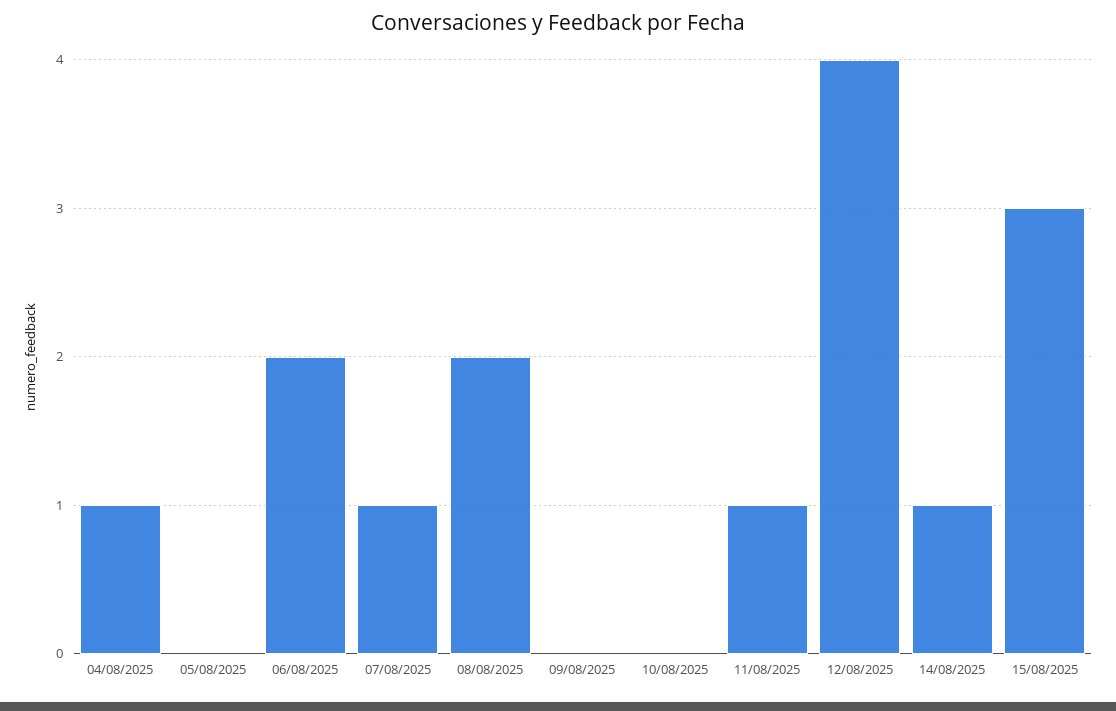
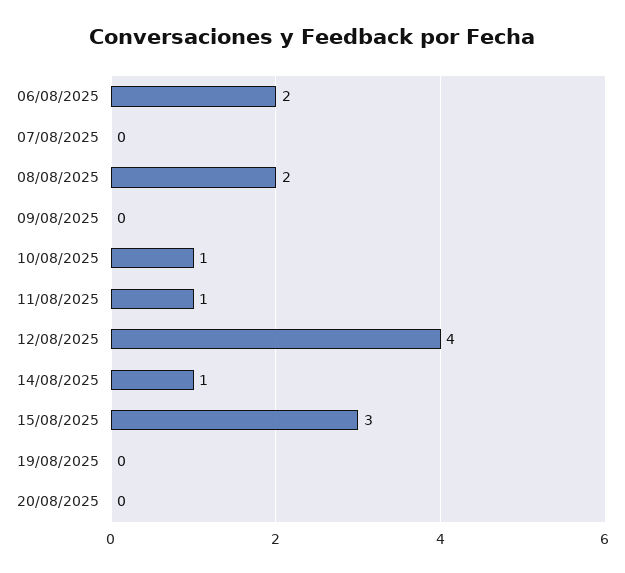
04/08/2025: 1 -> none
05/08/2025: 0 -> none
07/08/2025: 1 -> 0
10/08/2025: 0 -> 1
19/08/2025: none -> 0
20/08/2025: none -> 0

